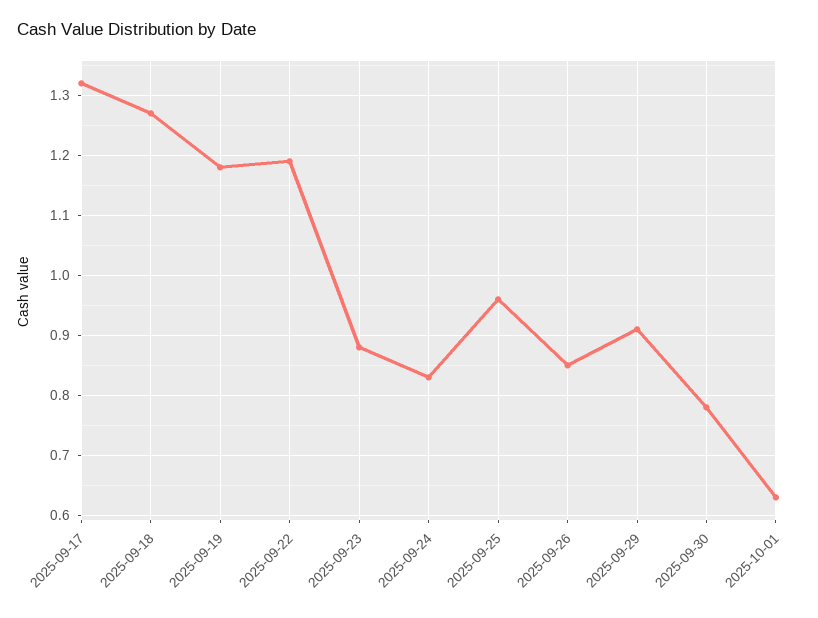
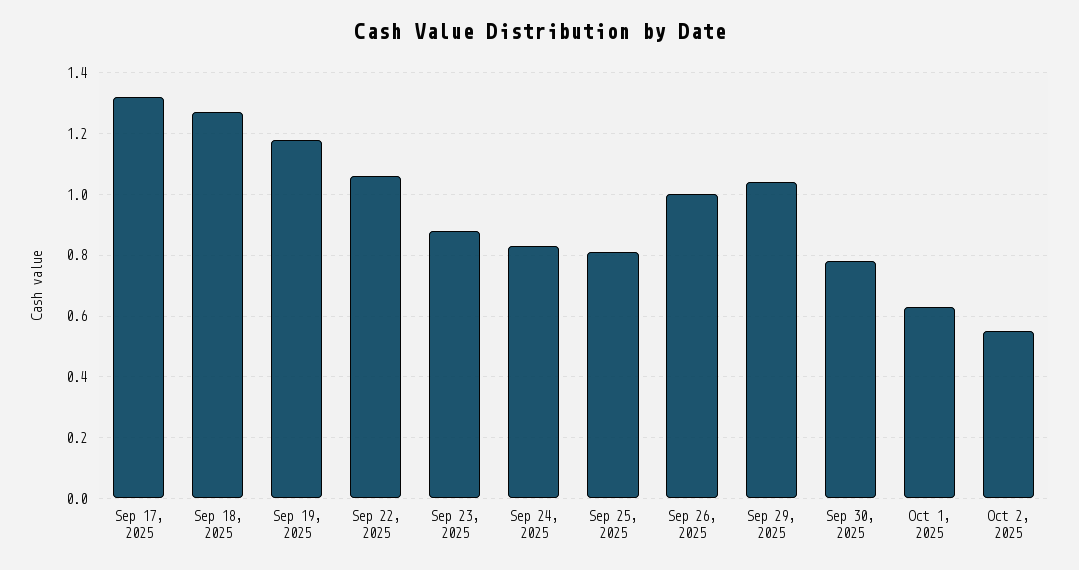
2025-09-22: 1.2 -> 1.05
2025-09-25: 0.95 -> 0.8
2025-09-26: 0.85 -> 1
2025-09-29: 0.9 -> 1.05
Oct 2, 2025: none -> 0.55

